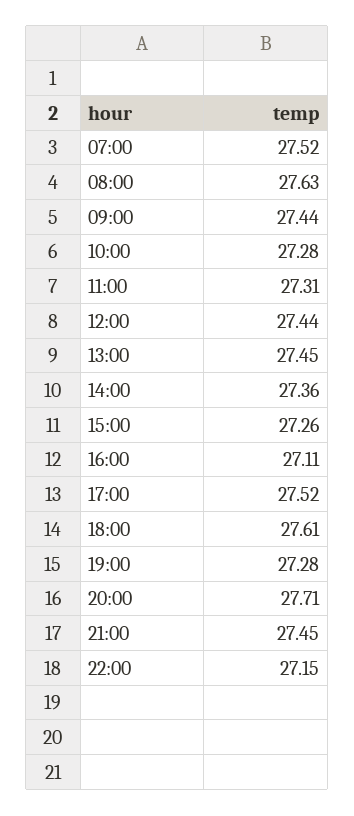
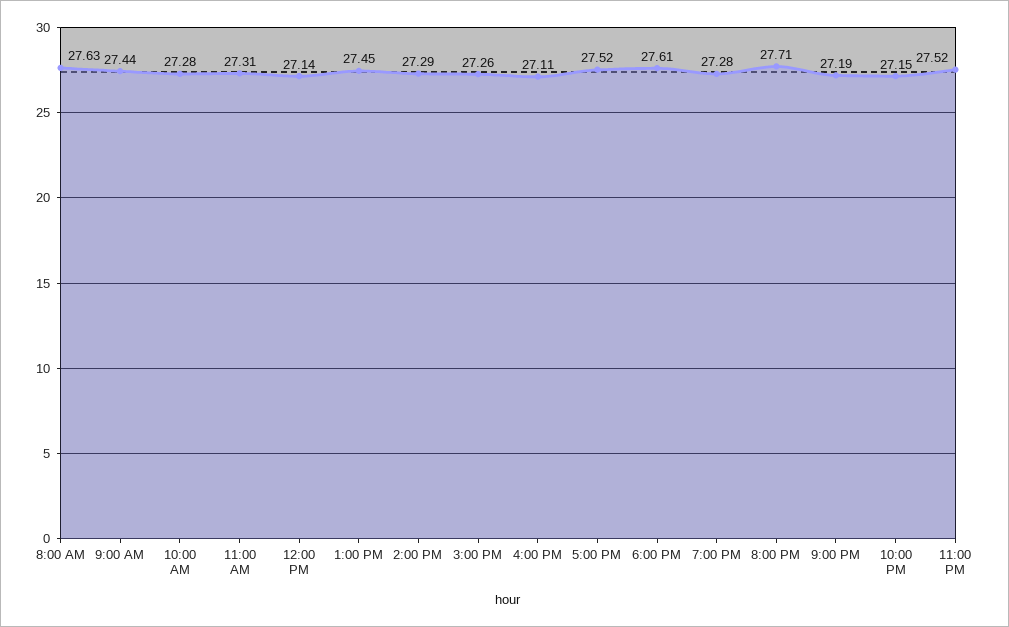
07:00: 27.52 -> none
12:00: 27.44 -> 27.14
14:00: 27.36 -> 27.29
21:00: 27.45 -> 27.19
11:00 PM: none -> 27.52

